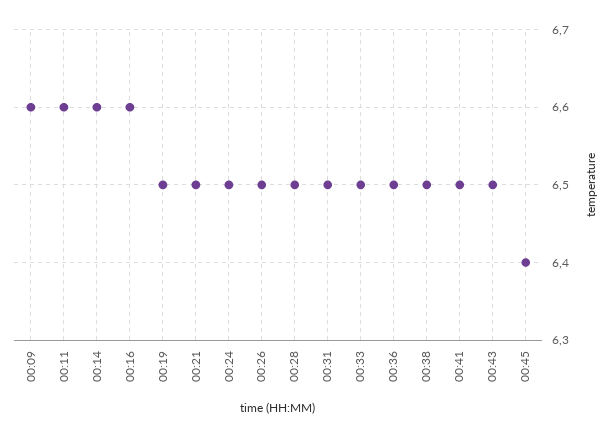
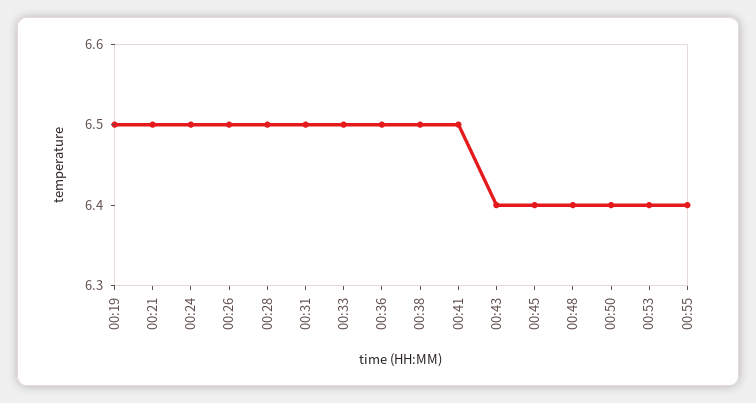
00:09: 6.6 -> none
00:11: 6.6 -> none
00:14: 6.6 -> none
00:16: 6.6 -> none
00:43: 6.5 -> 6.4
00:48: none -> 6.4
00:50: none -> 6.4
00:53: none -> 6.4
00:55: none -> 6.4

